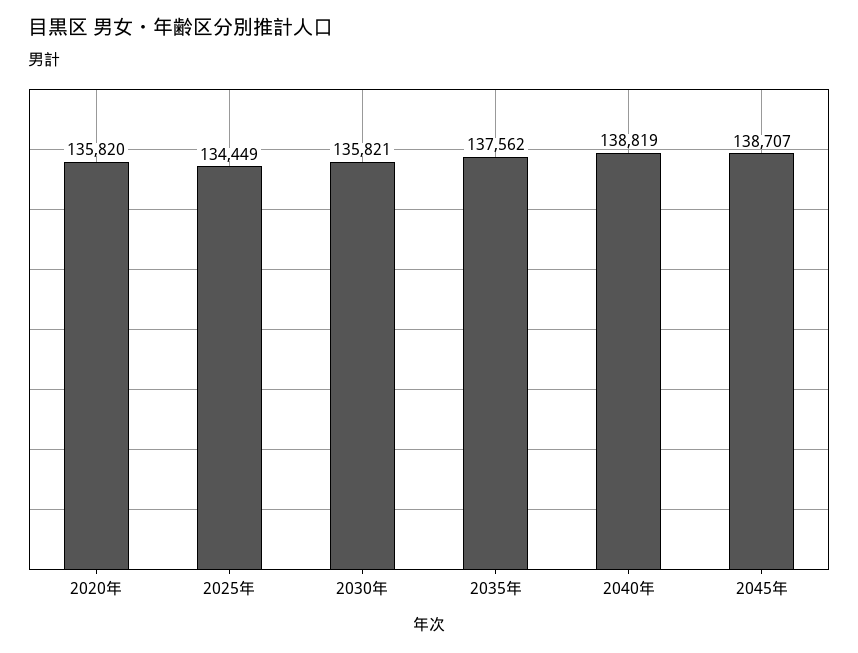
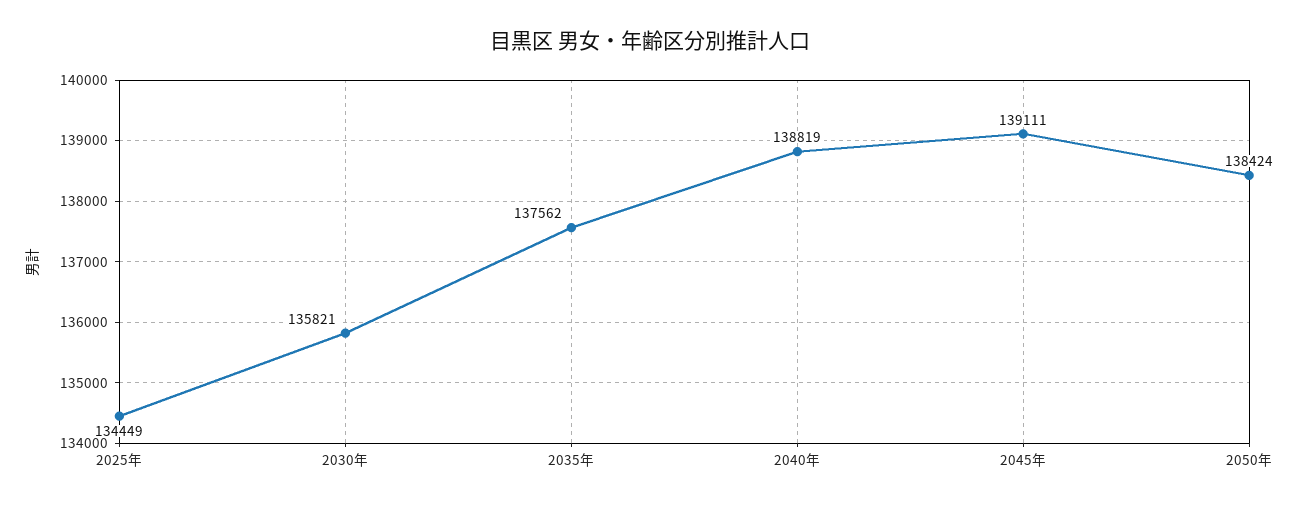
2020年: 135820 -> none
2045年: 138707 -> 139111
2050年: none -> 138424

